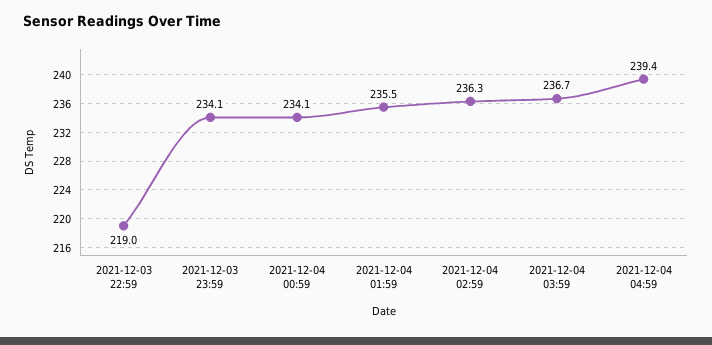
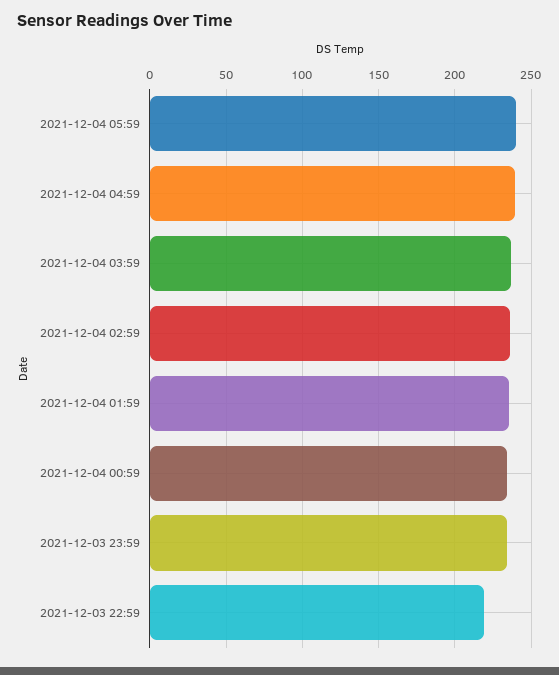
2021-12-04 05:59: none -> 240

